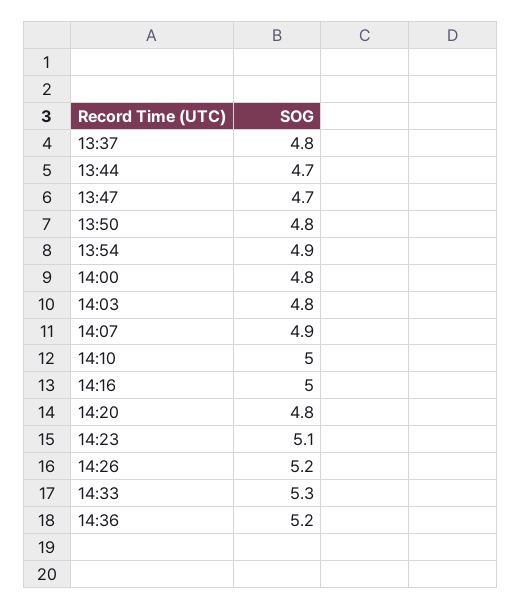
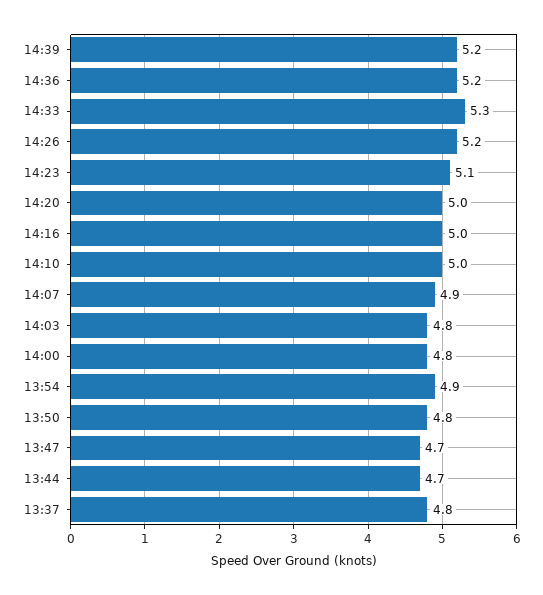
14:20: 4.8 -> 5
14:39: none -> 5.2

